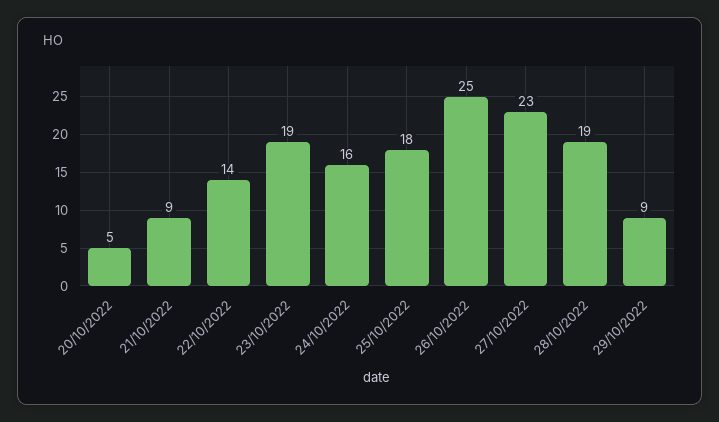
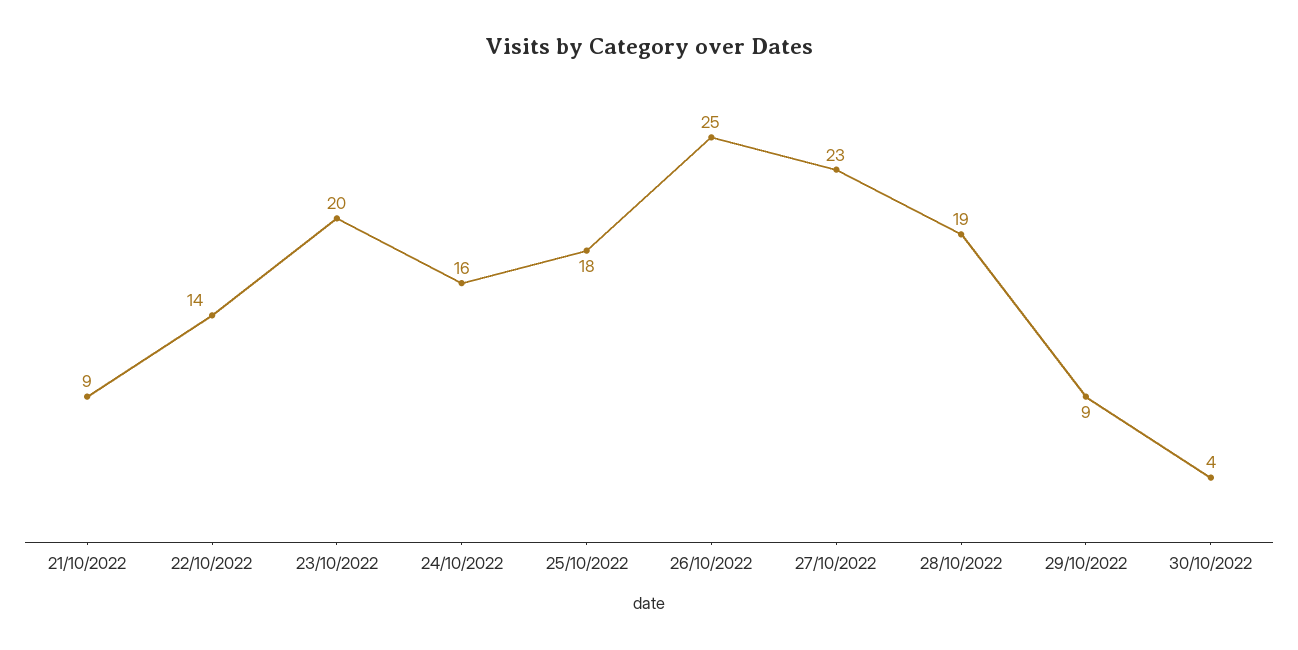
20/10/2022: 5 -> none
23/10/2022: 19 -> 20
30/10/2022: none -> 4

